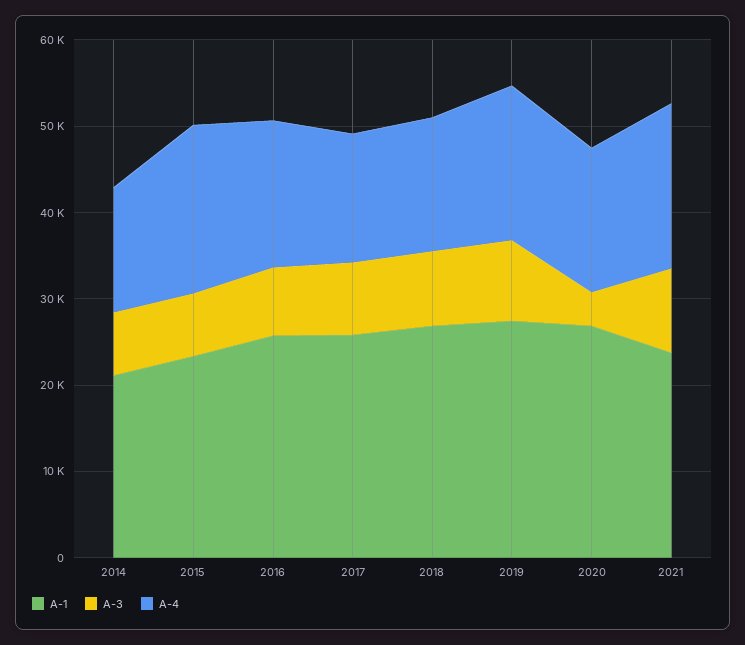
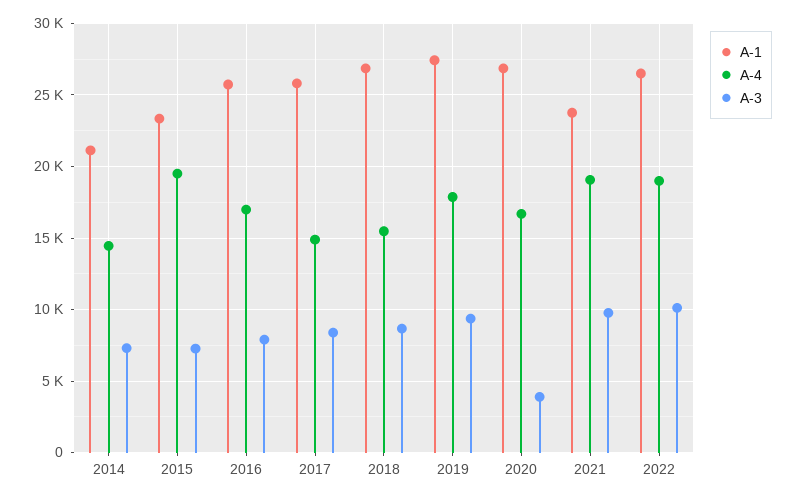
A-1, 2022: none -> 26500
A-4, 2022: none -> 19000
A-3, 2022: none -> 10000

